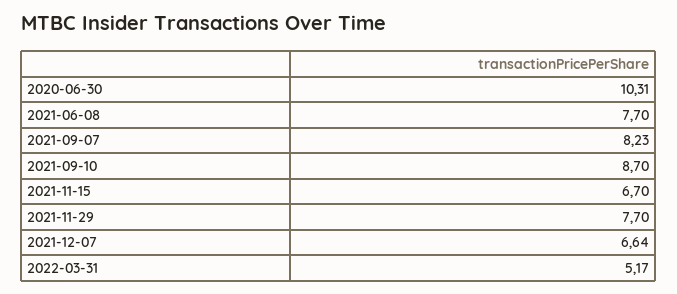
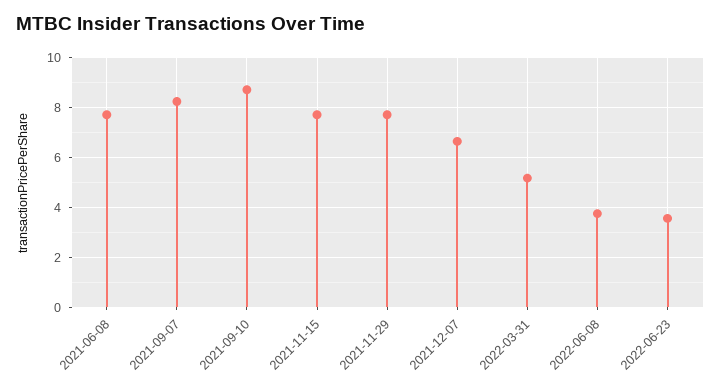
2020-06-30: 10.31 -> none
2021-11-15: 6.7 -> 7.75
2022-06-08: none -> 3.75
2022-06-23: none -> 3.5

